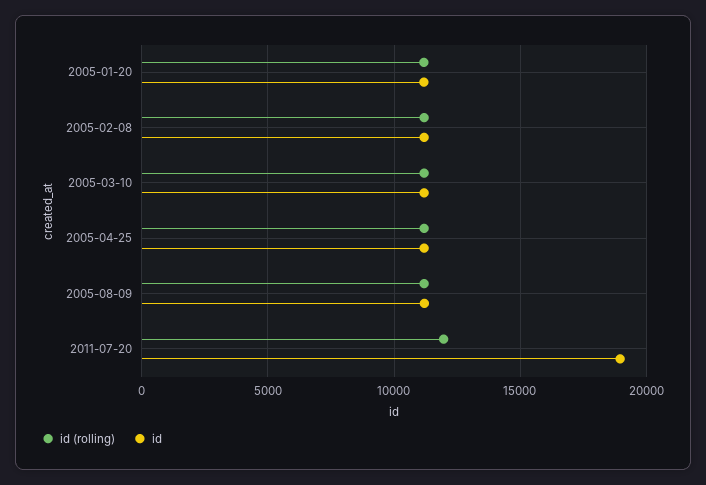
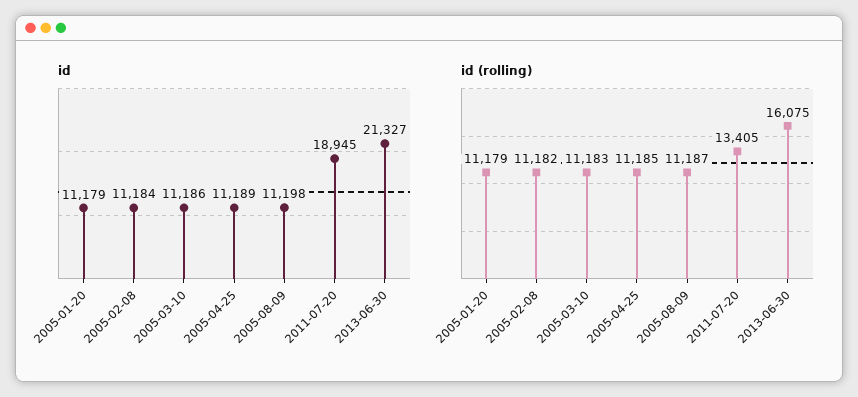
id (rolling), 2011-07-20: 12000 -> 13405
id, 2013-06-30: none -> 21327
id (rolling), 2013-06-30: none -> 16075

